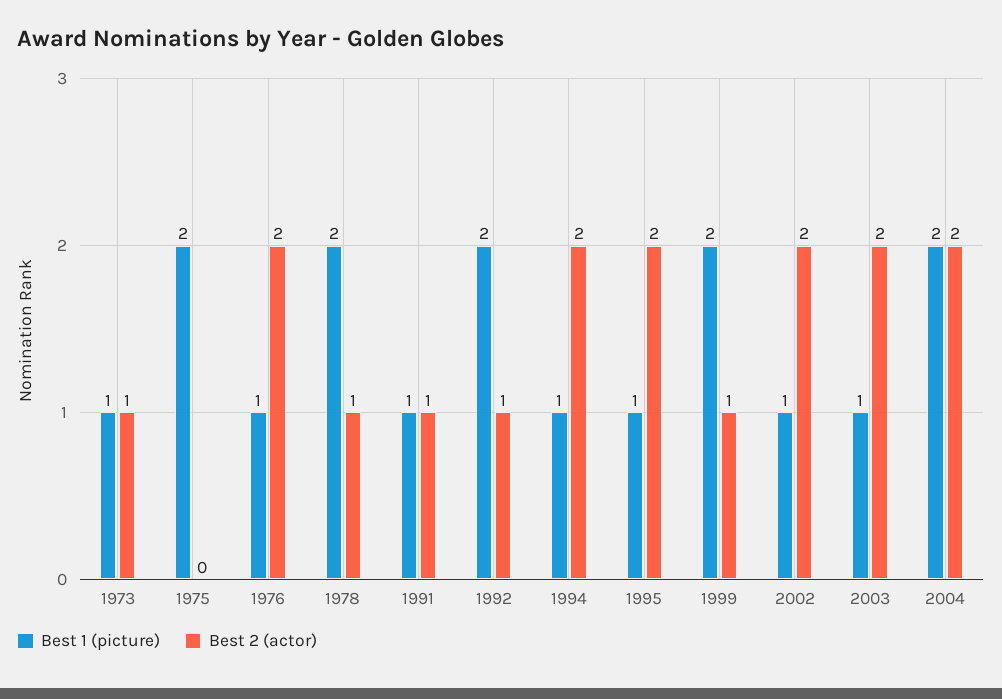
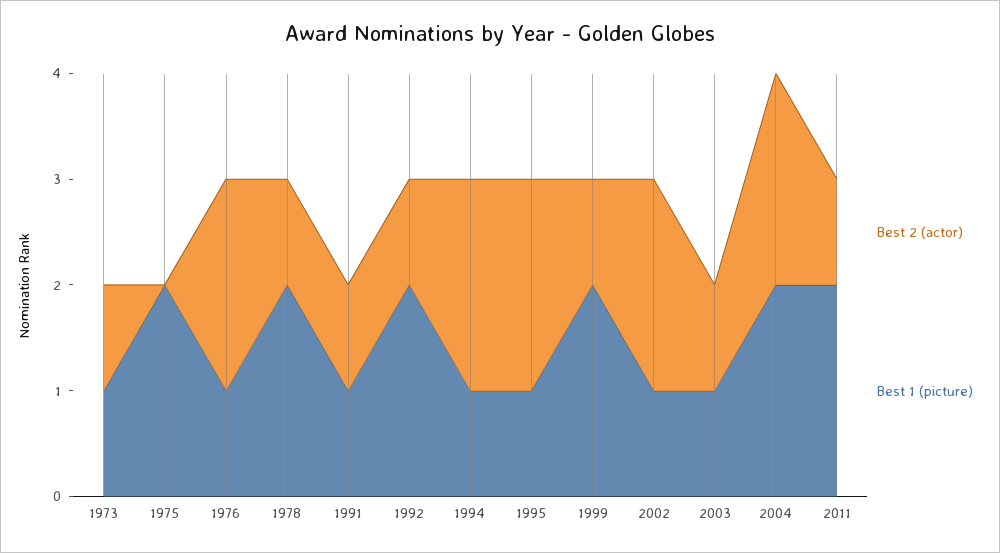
Best 2 (actor), 2003: 2 -> 1
Best 2 (actor), 2011: none -> 1
Best 1 (picture), 2011: none -> 2

